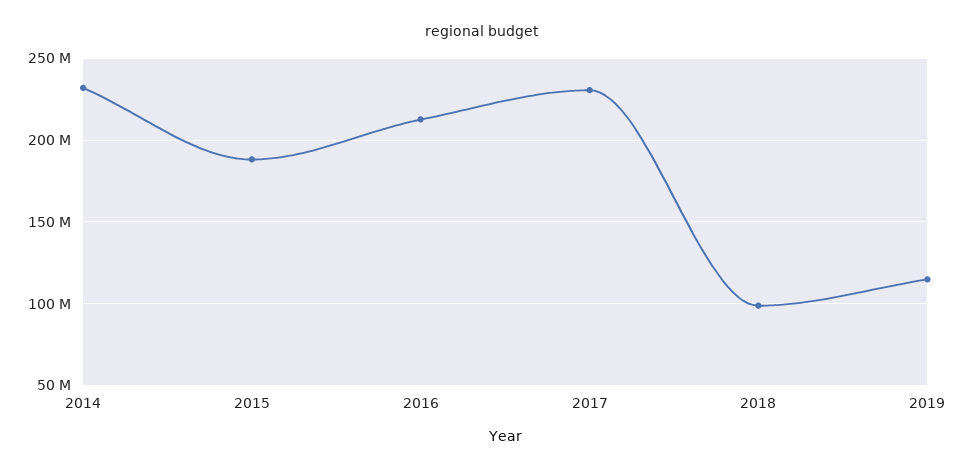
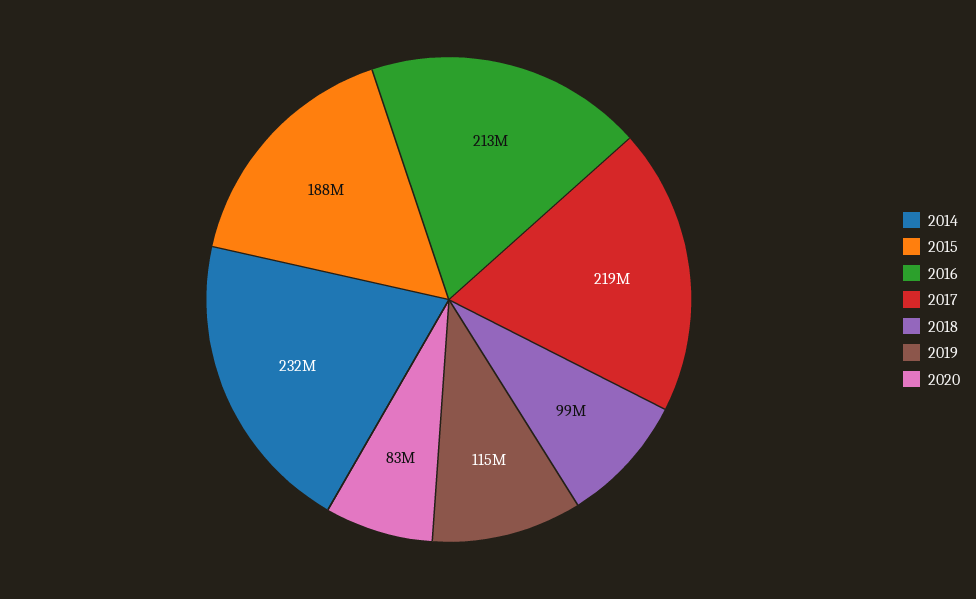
2017: 230000000 -> 219000000
2020: none -> 83000000

